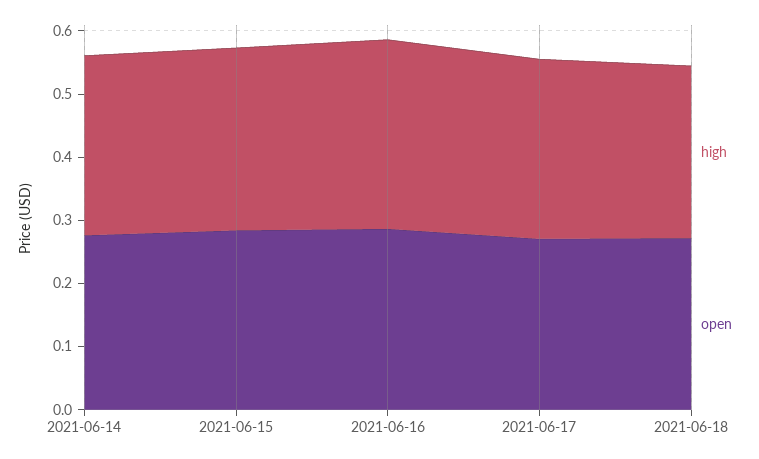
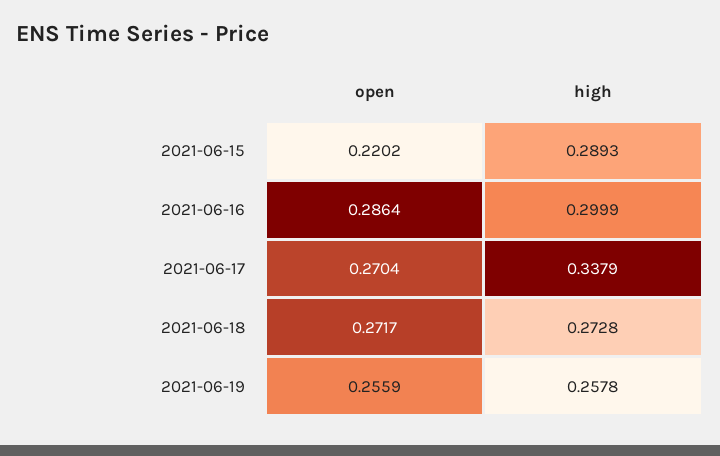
high, 2021-06-14: 0.28 -> none
open, 2021-06-14: 0.28 -> none
open, 2021-06-15: 0.28 -> 0.2202
high, 2021-06-17: 0.28 -> 0.3379
open, 2021-06-19: none -> 0.2559
high, 2021-06-19: none -> 0.2578

